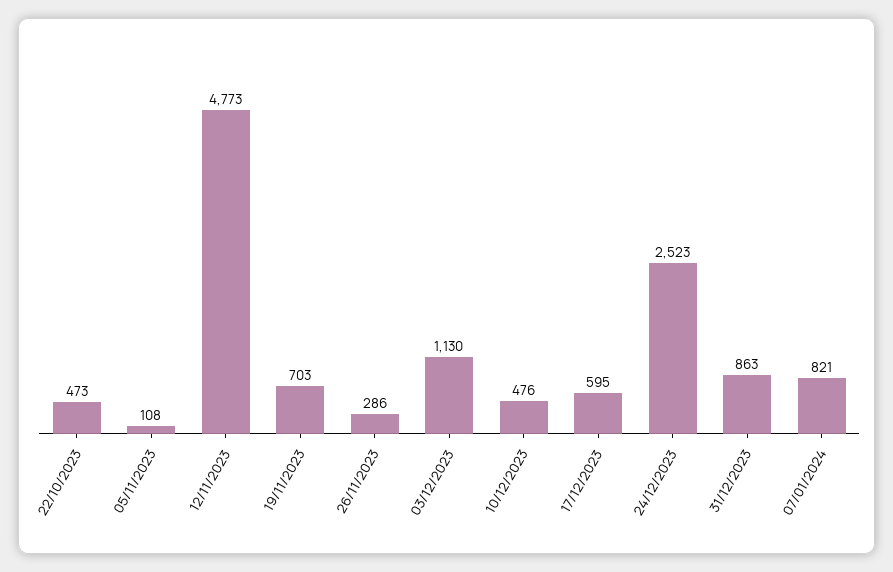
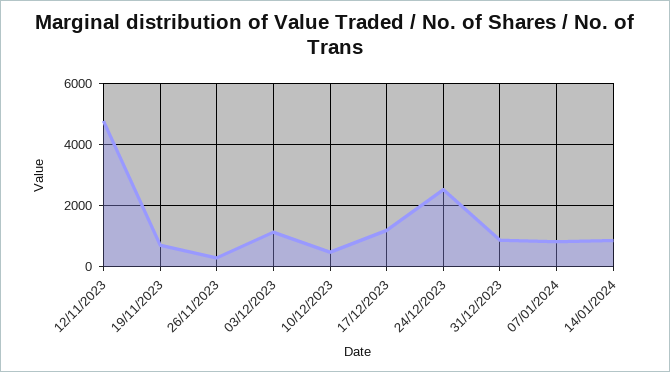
22/10/2023: 473 -> none
05/11/2023: 108 -> none
17/12/2023: 595 -> 1200
14/01/2024: none -> 800

